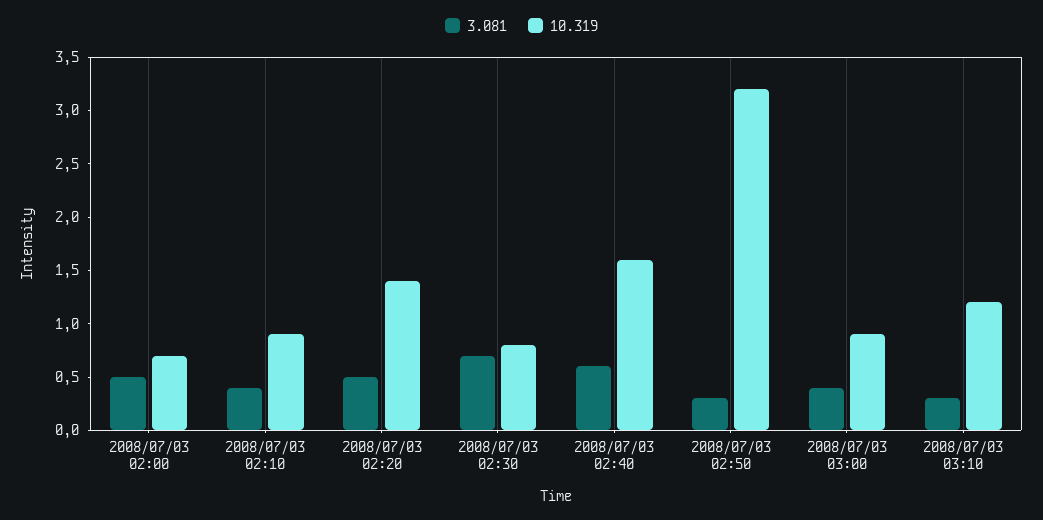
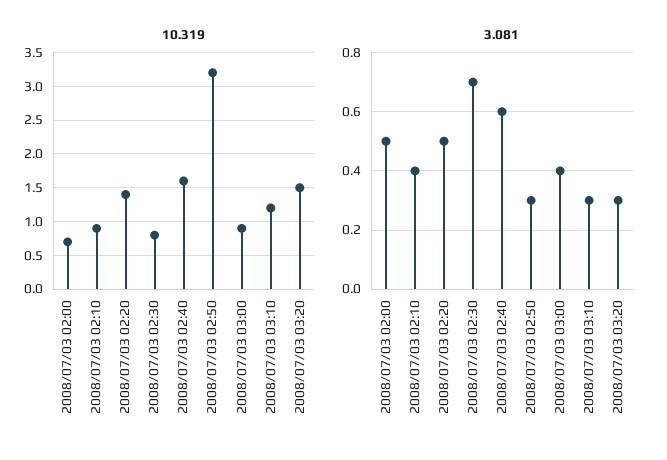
10.319, 2008/07/03 03:20: none -> 1.5
3.081, 2008/07/03 03:20: none -> 0.3

